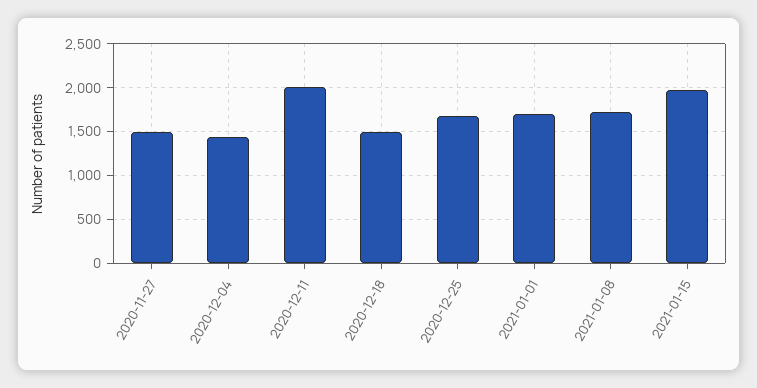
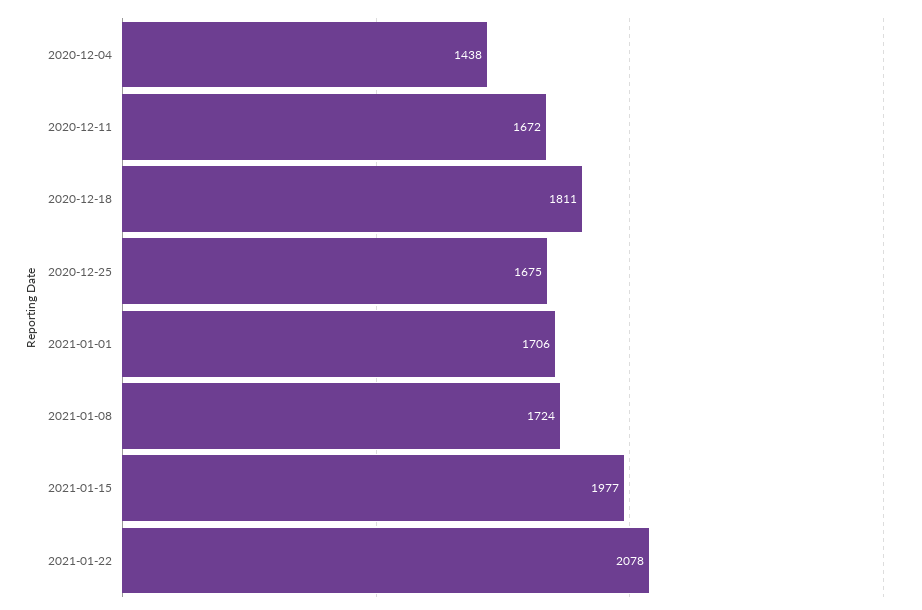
2020-11-27: 1500 -> none
2020-12-11: 2000 -> 1672
2020-12-18: 1500 -> 1811
2021-01-22: none -> 2078

